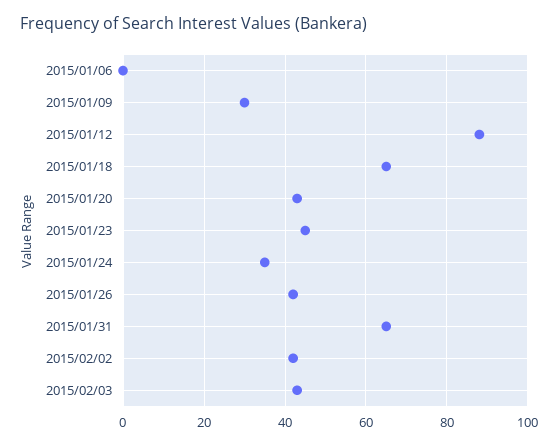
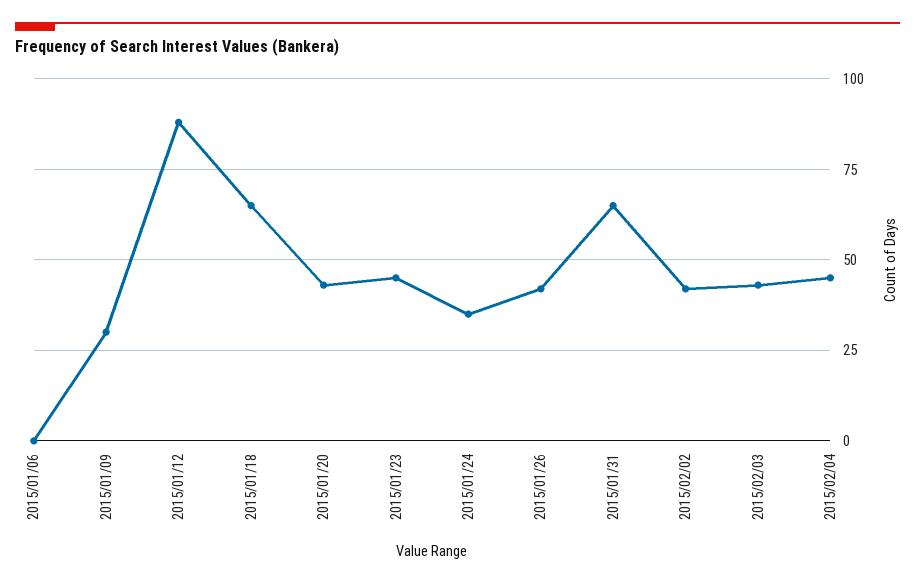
2015/02/04: none -> 45

